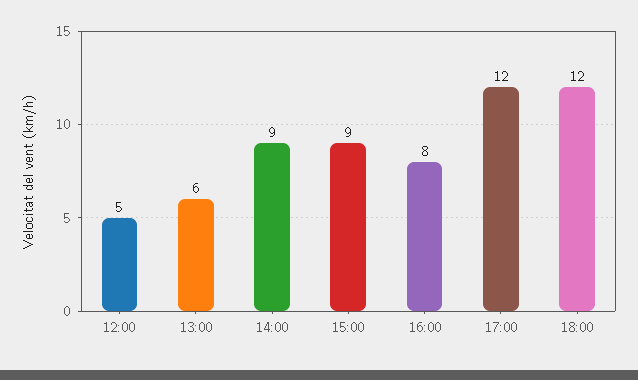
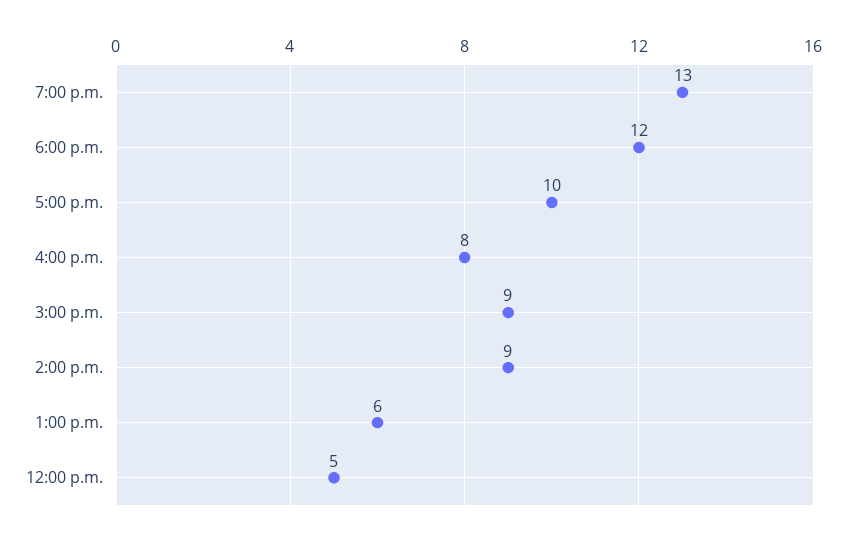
17:00: 12 -> 10
7:00 p.m.: none -> 13

